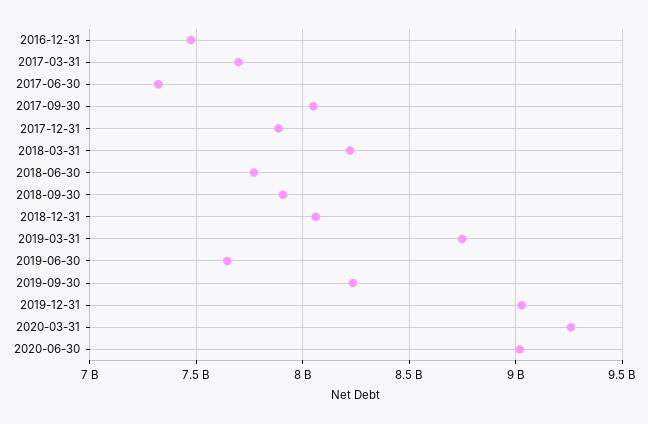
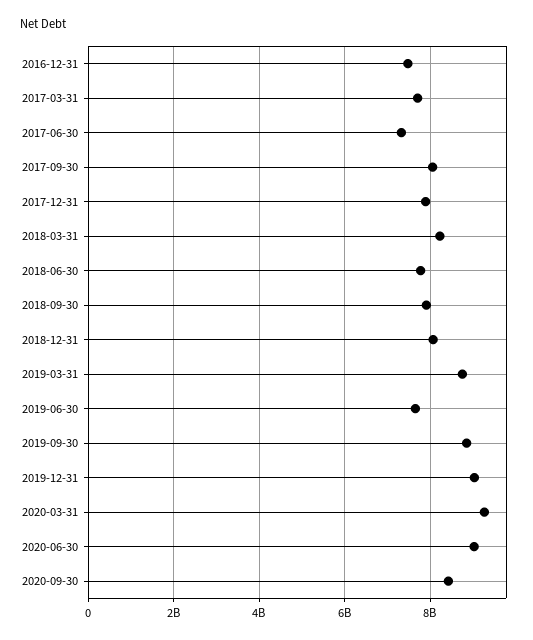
2019-09-30: 8250000000 -> 8800000000
2020-09-30: none -> 8400000000

